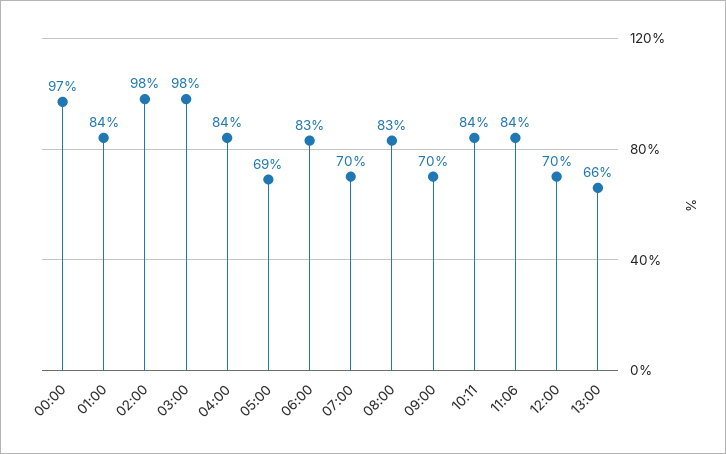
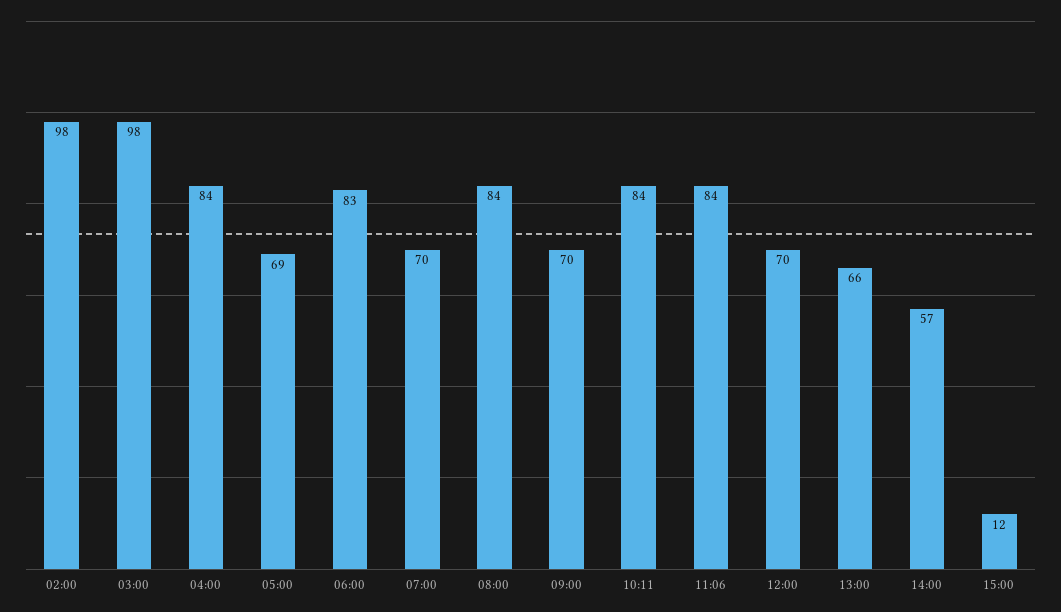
00:00: 97 -> none
01:00: 84 -> none
08:00: 83 -> 84
14:00: none -> 57
15:00: none -> 12

